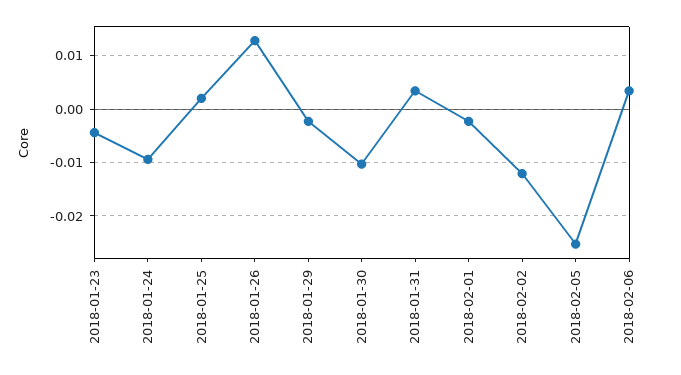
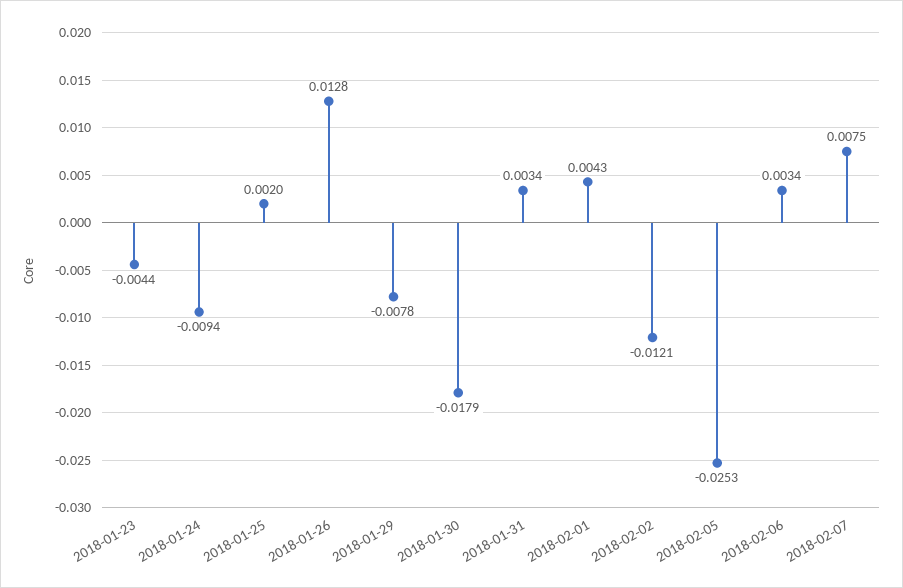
2018-01-29: -0.002 -> -0.0078
2018-01-30: -0.01 -> -0.0179
2018-02-01: -0.002 -> 0.0043
2018-02-07: none -> 0.0075

